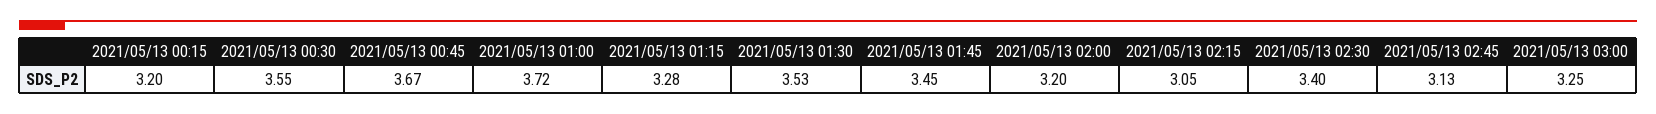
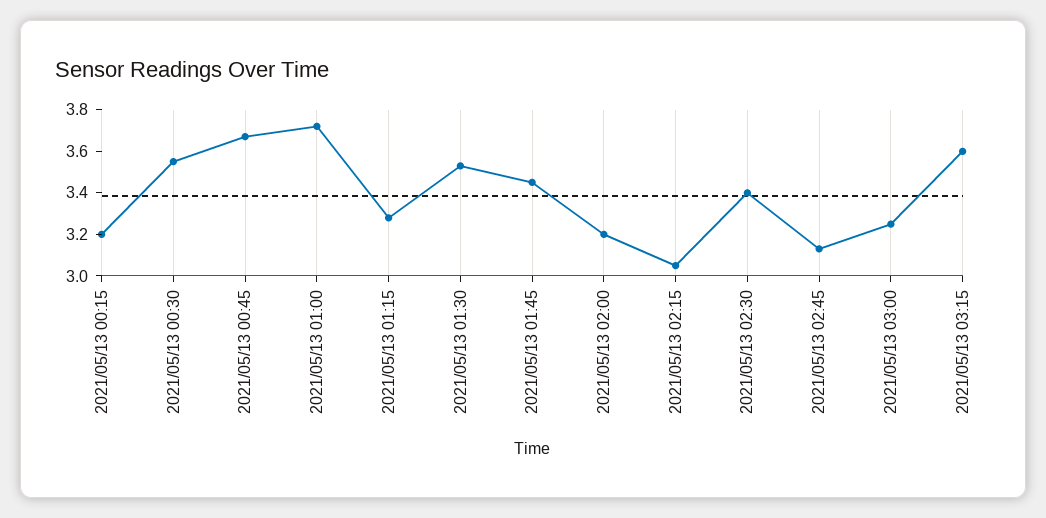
2021/05/13 03:15: none -> 3.6

